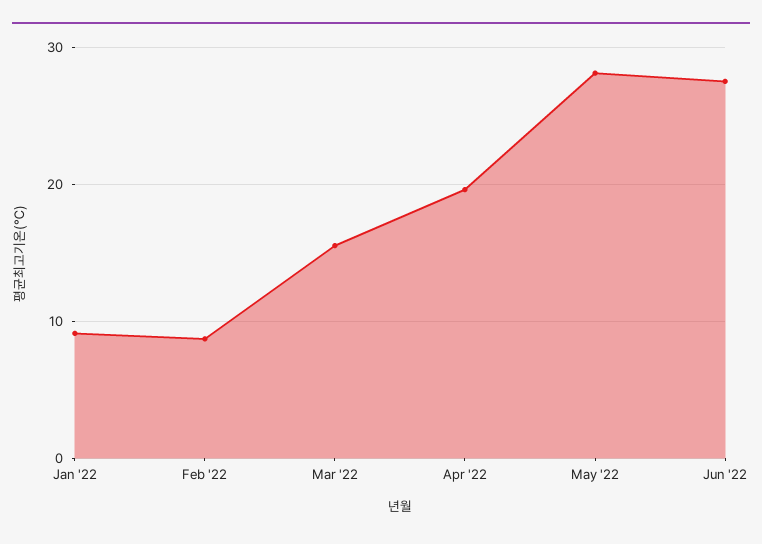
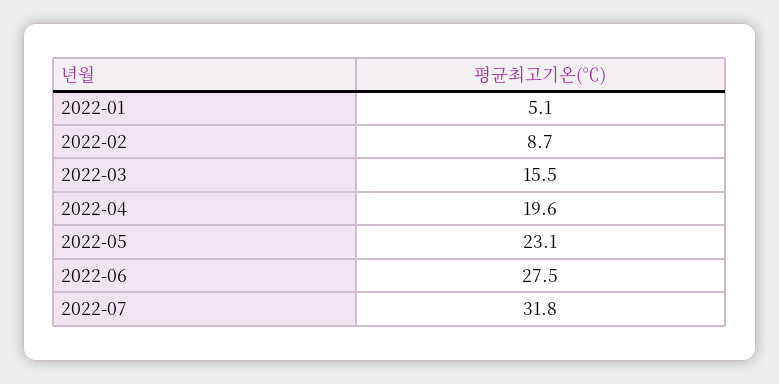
Jan '22: 9 -> 5.1
May '22: 28 -> 23.1
2022-07: none -> 31.8

